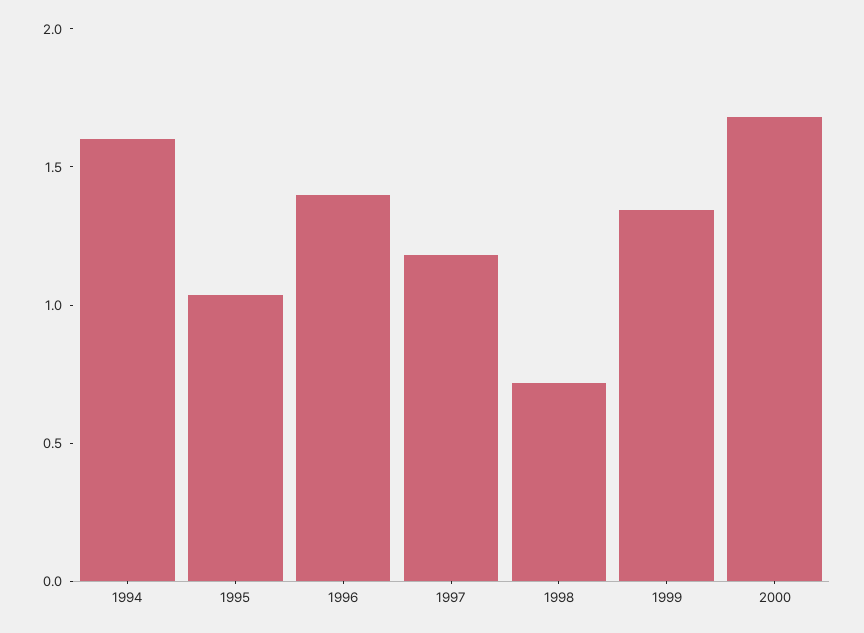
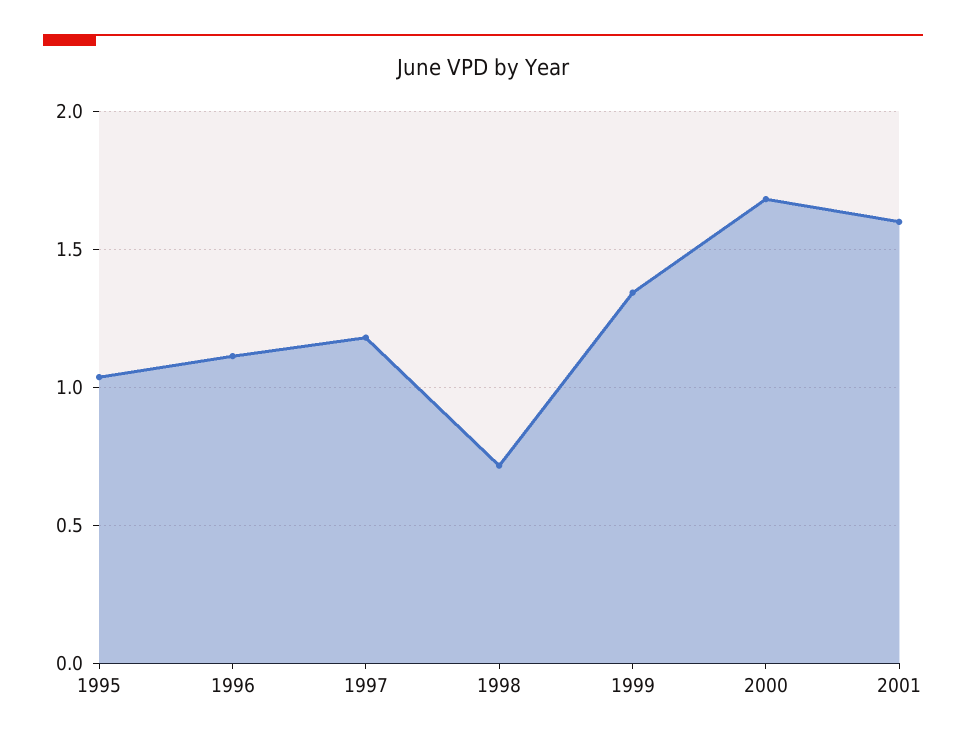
1994: 1.6 -> none
1996: 1.4 -> 1.1
2001: none -> 1.6

